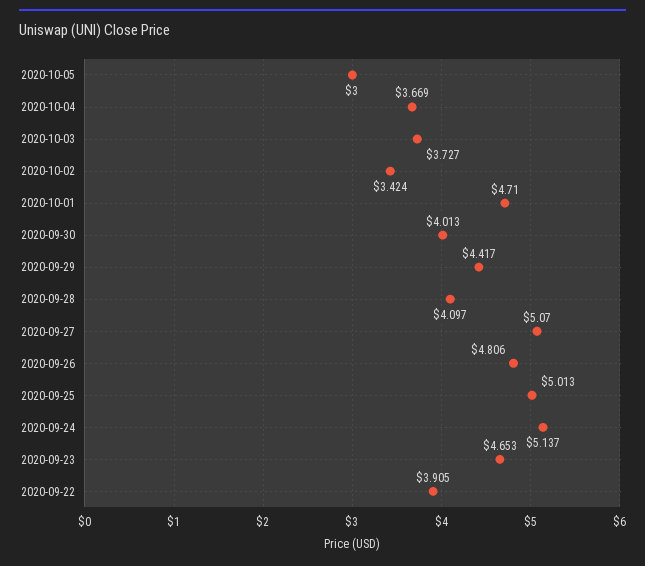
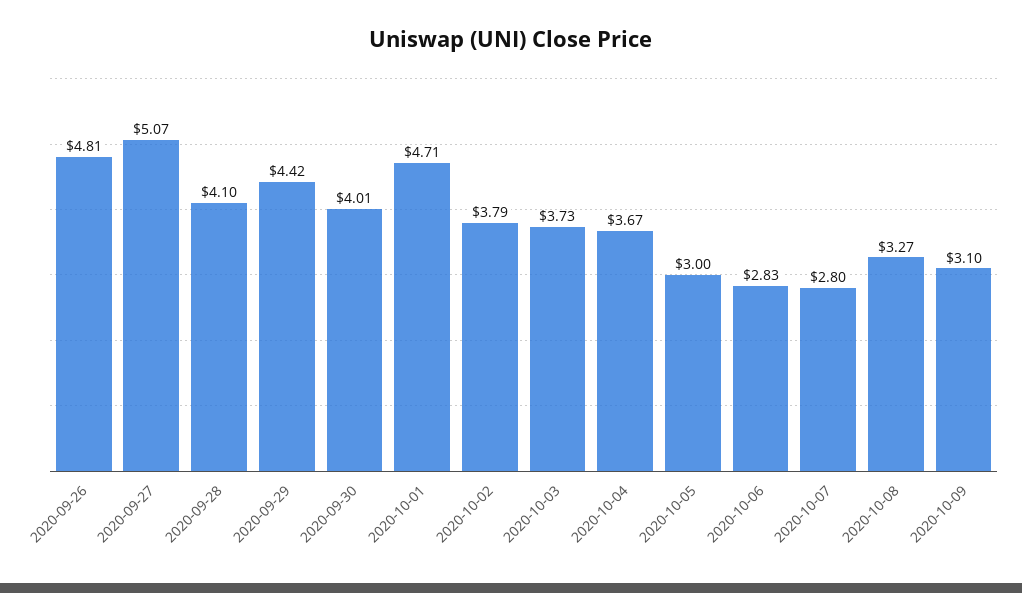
2020-10-02: 3.424 -> 3.79
2020-09-25: 5.013 -> none
2020-09-24: 5.137 -> none
2020-09-23: 4.653 -> none
2020-09-22: 3.905 -> none
2020-10-06: none -> 2.83
2020-10-07: none -> 2.8
2020-10-08: none -> 3.27
2020-10-09: none -> 3.1

